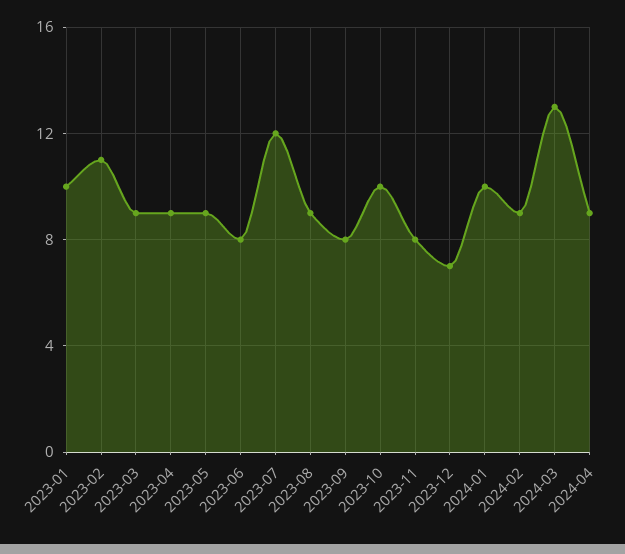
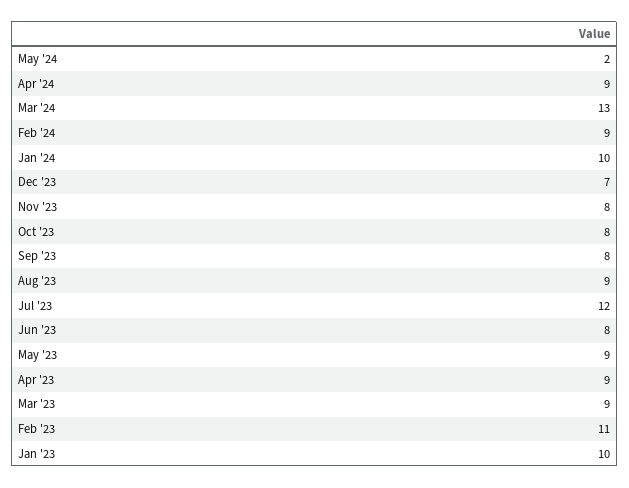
2023-10: 10 -> 8
May '24: none -> 2

